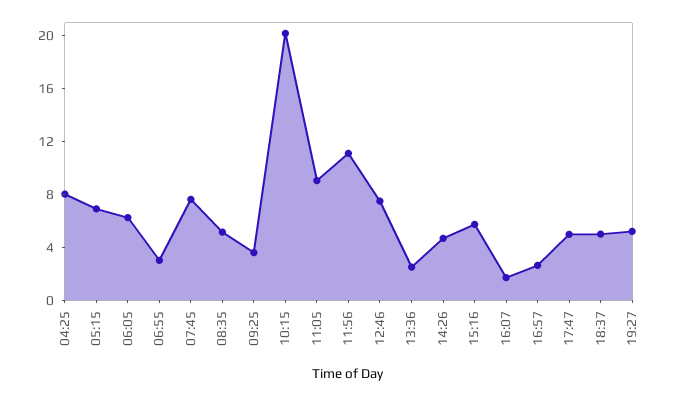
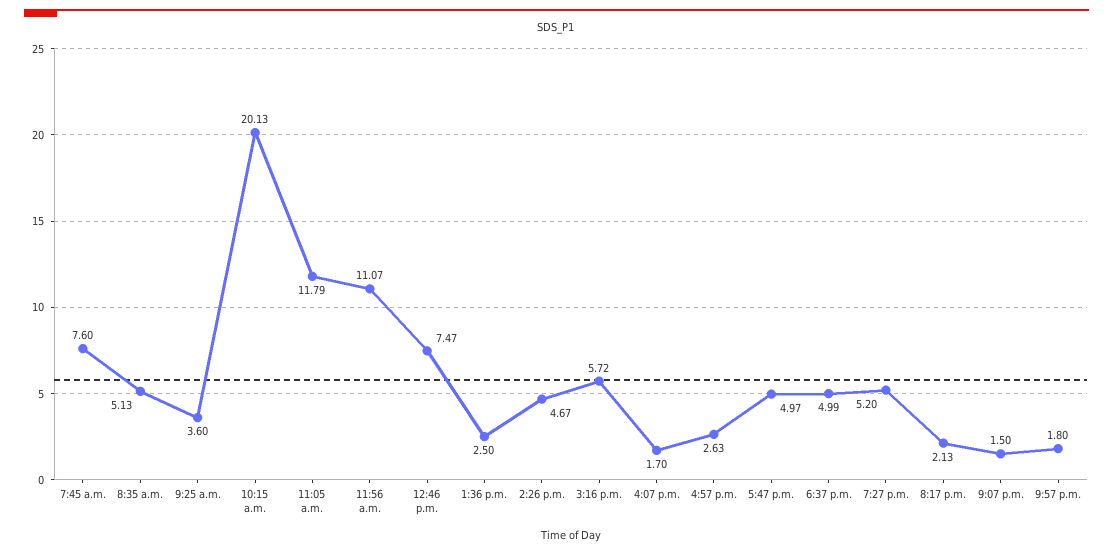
04:25: 8 -> none
05:15: 7 -> none
06:05: 6 -> none
06:55: 3 -> none
11:05: 9 -> 11.79
8:17 p.m.: none -> 2.13
9:07 p.m.: none -> 1.5
9:57 p.m.: none -> 1.8

